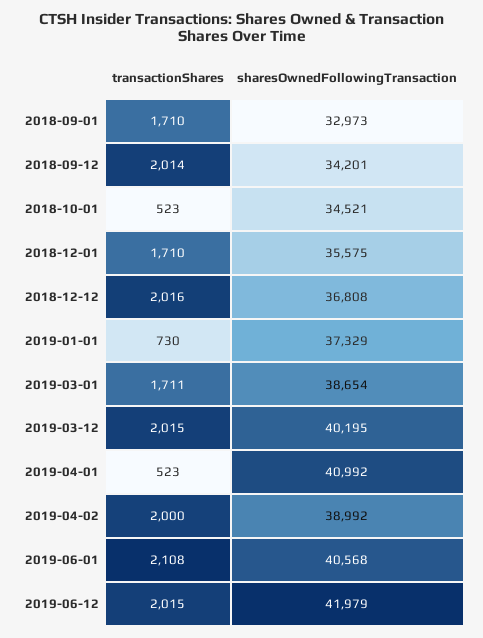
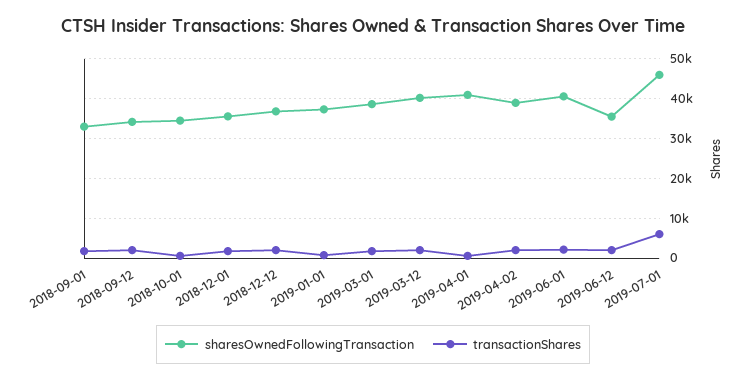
sharesOwnedFollowingTransaction, 2019-06-12: 41979 -> 36000
sharesOwnedFollowingTransaction, 2019-07-01: none -> 46000
transactionShares, 2019-07-01: none -> 6000

